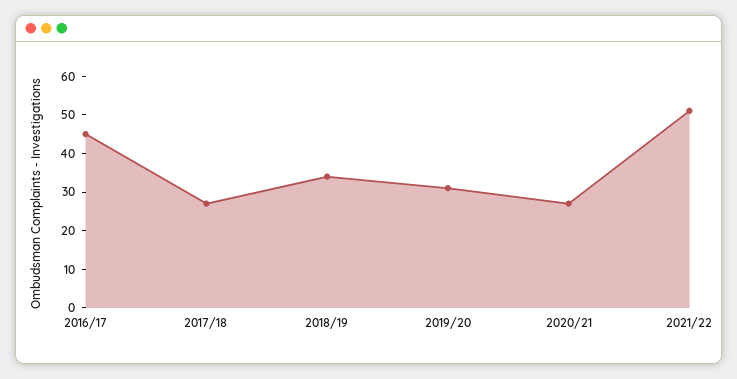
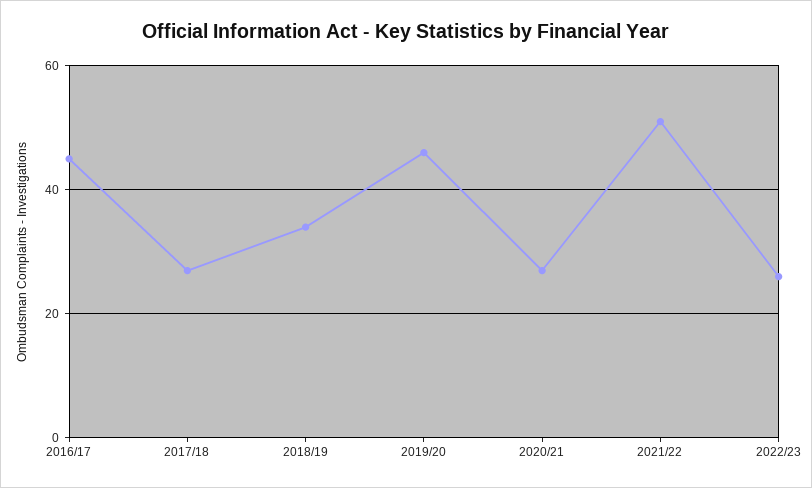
2019/20: 30 -> 45
2022/23: none -> 25

